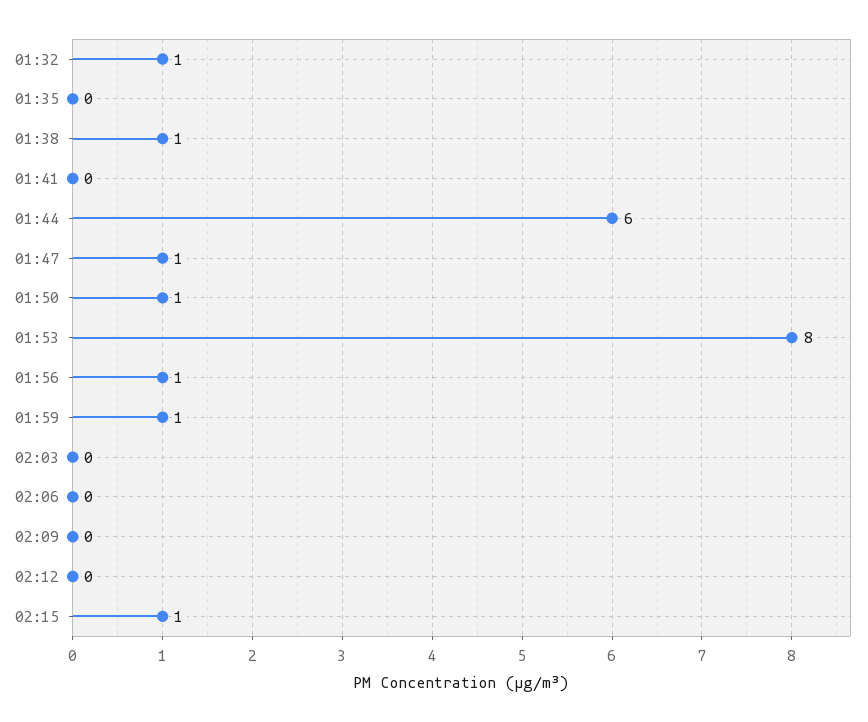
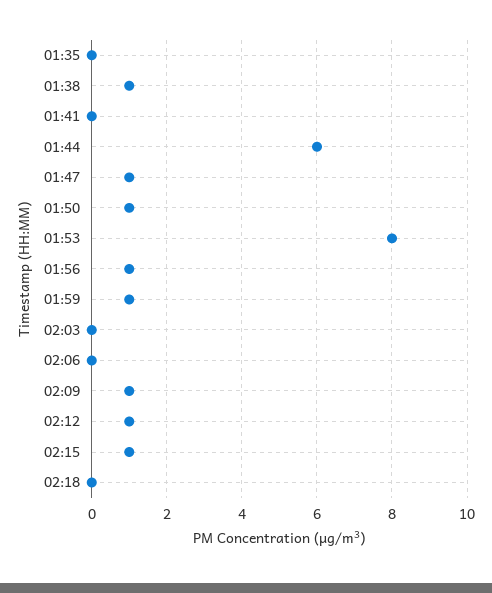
01:32: 1 -> none
02:09: 0 -> 1
02:12: 0 -> 1
02:18: none -> 0

